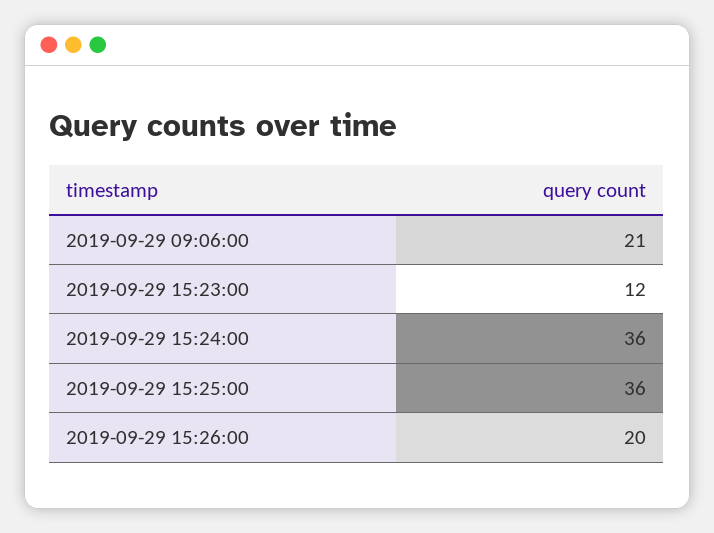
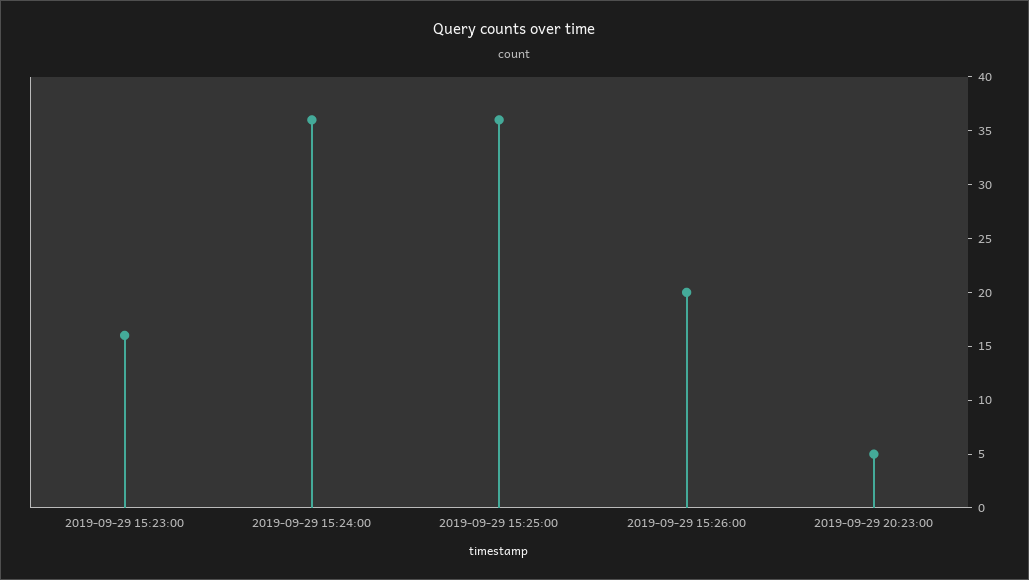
2019-09-29 09:06:00: 21 -> none
2019-09-29 15:23:00: 12 -> 16
2019-09-29 20:23:00: none -> 5

